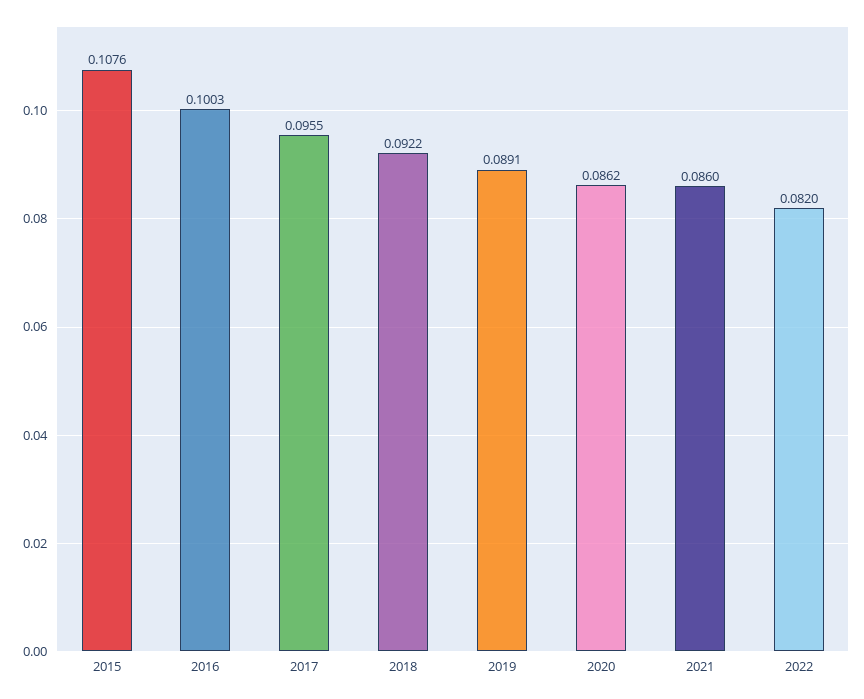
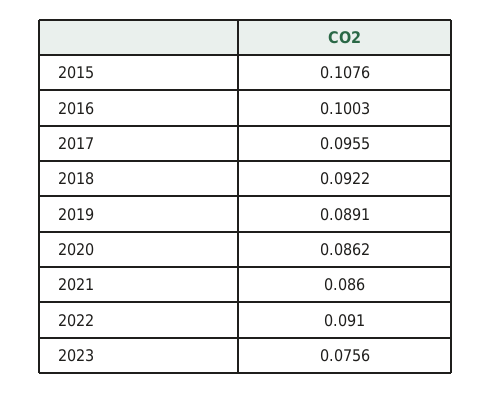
2022: 0.082 -> 0.091
2023: none -> 0.0756

